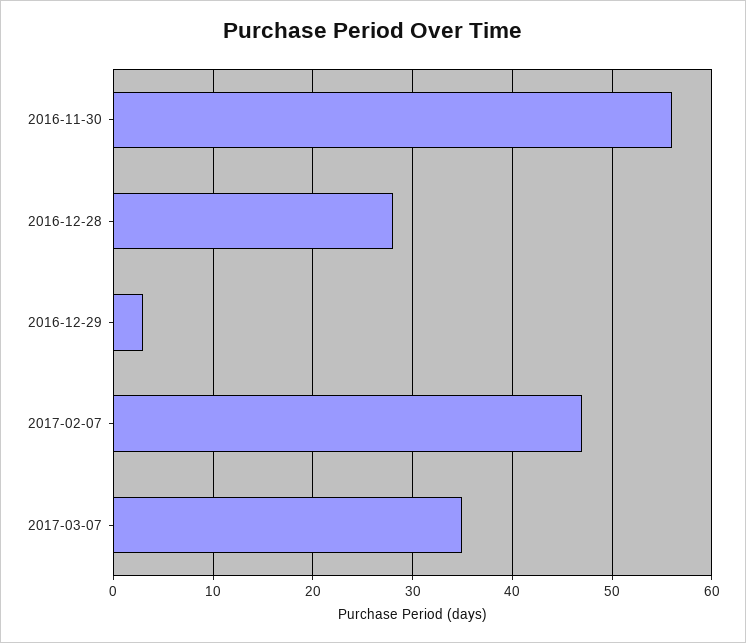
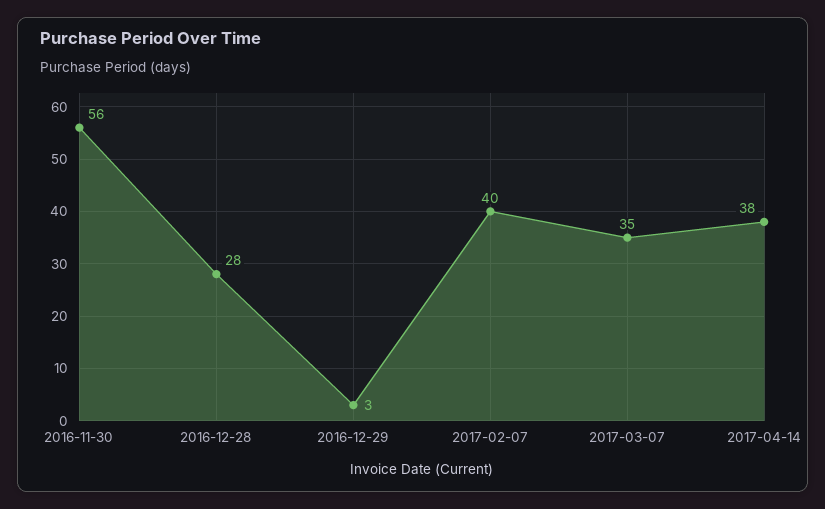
2017-02-07: 47 -> 40
2017-04-14: none -> 38

